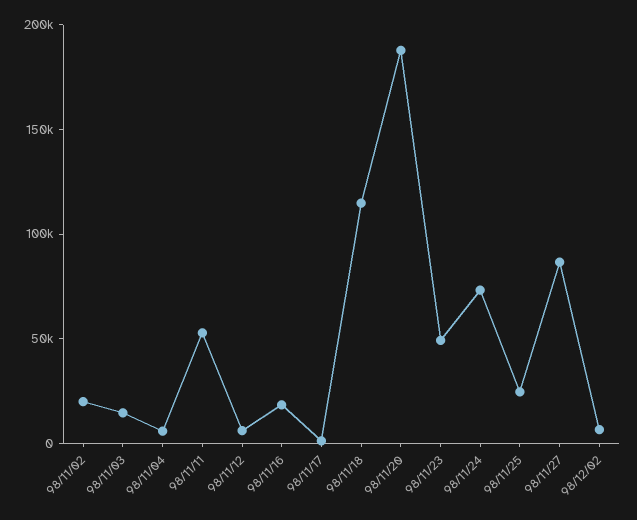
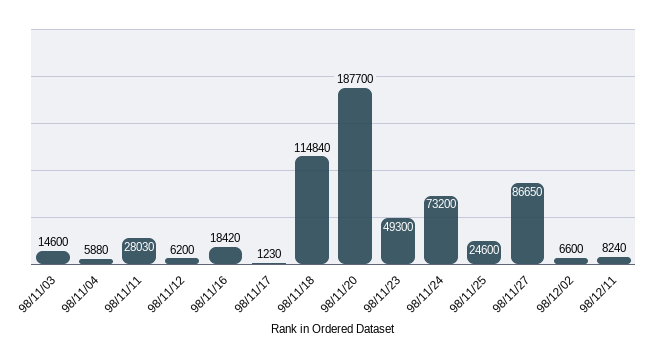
98/11/02: 20000 -> none
98/11/11: 50000 -> 28030
98/12/11: none -> 8240

